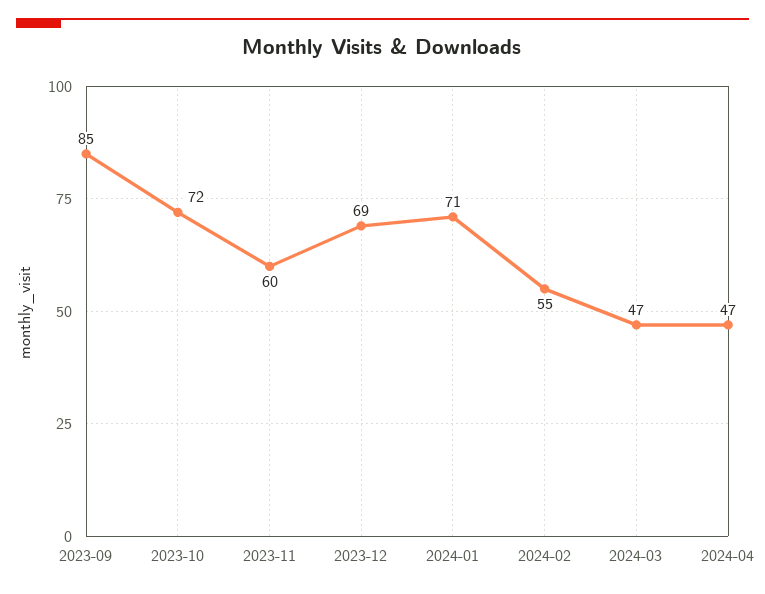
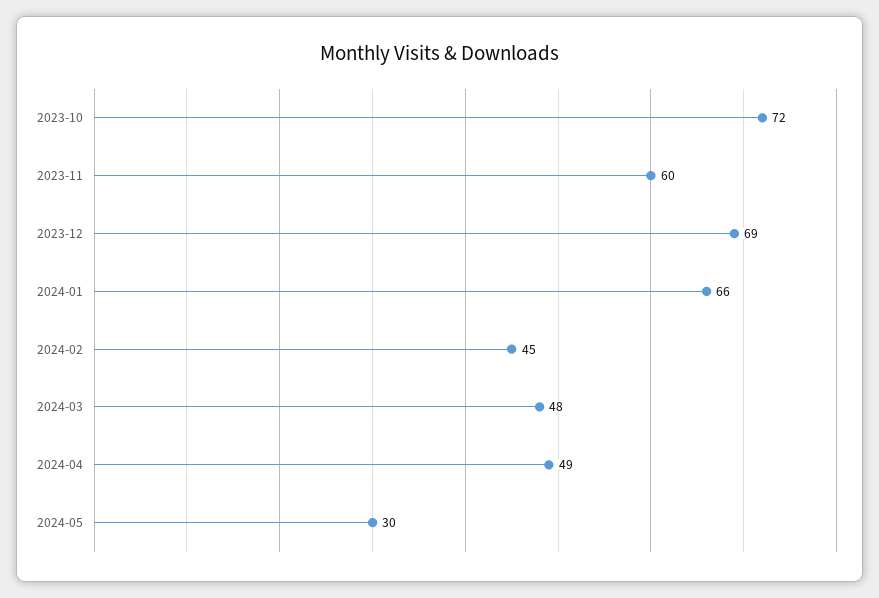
2023-09: 85 -> none
2024-01: 71 -> 66
2024-02: 55 -> 45
2024-03: 47 -> 48
2024-04: 47 -> 49
2024-05: none -> 30

